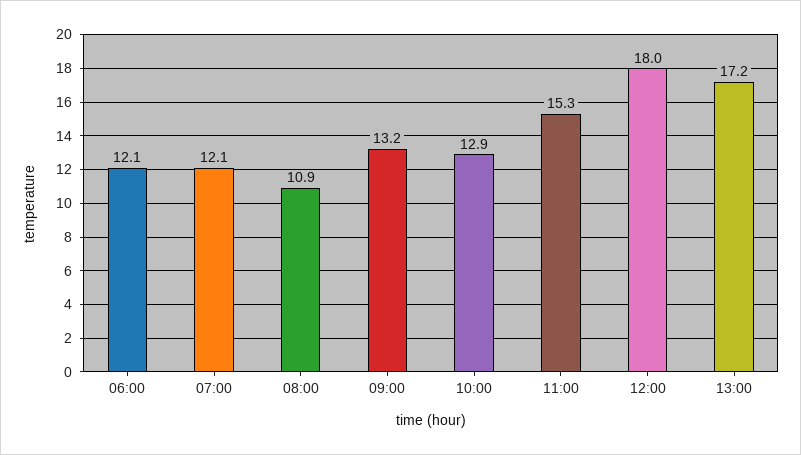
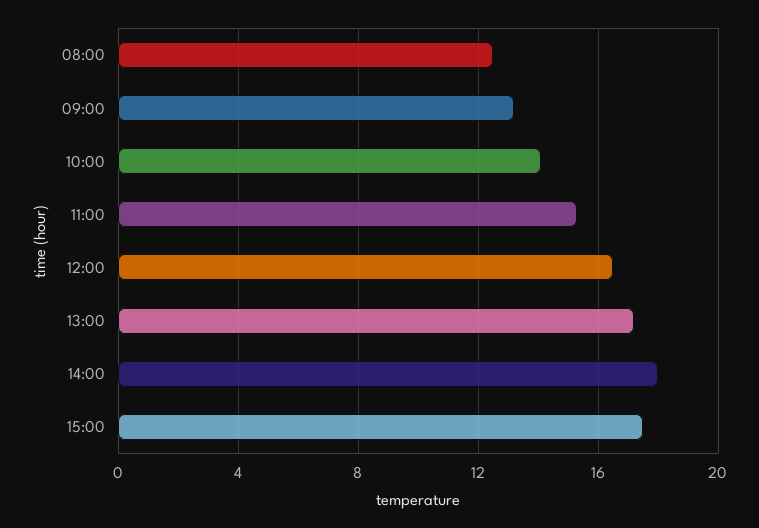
06:00: 12.1 -> none
07:00: 12.1 -> none
08:00: 10.9 -> 12.5
10:00: 12.9 -> 14
12:00: 18 -> 16.5
14:00: none -> 18
15:00: none -> 17.5

